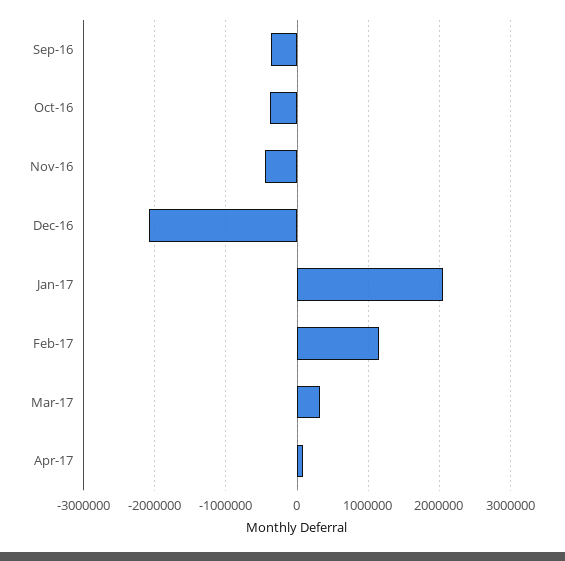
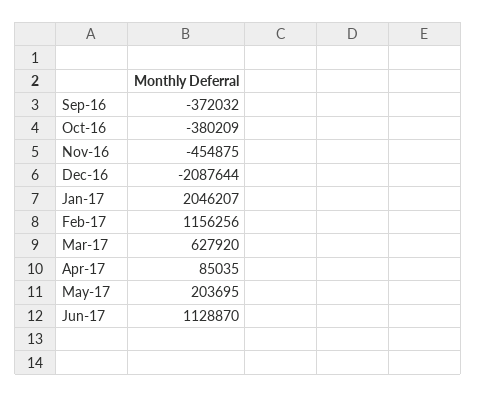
Mar-17: 300000 -> 627920
May-17: none -> 203695
Jun-17: none -> 1128870

